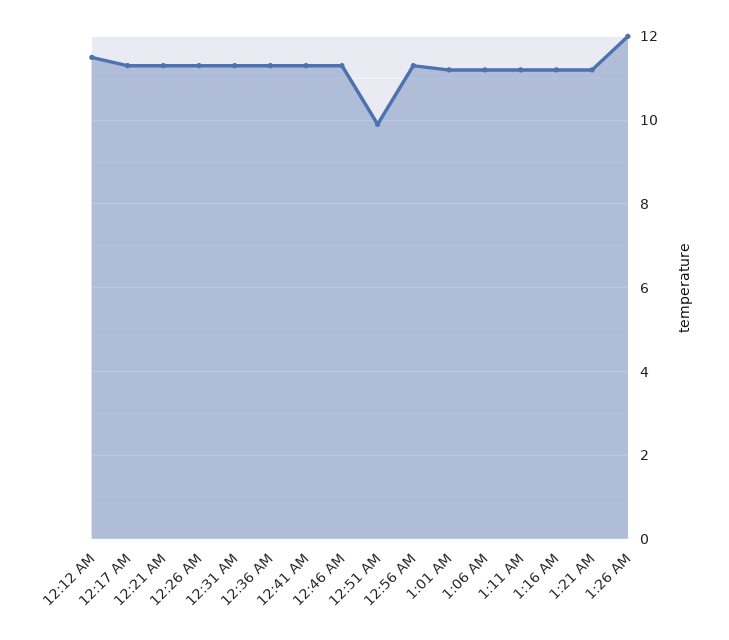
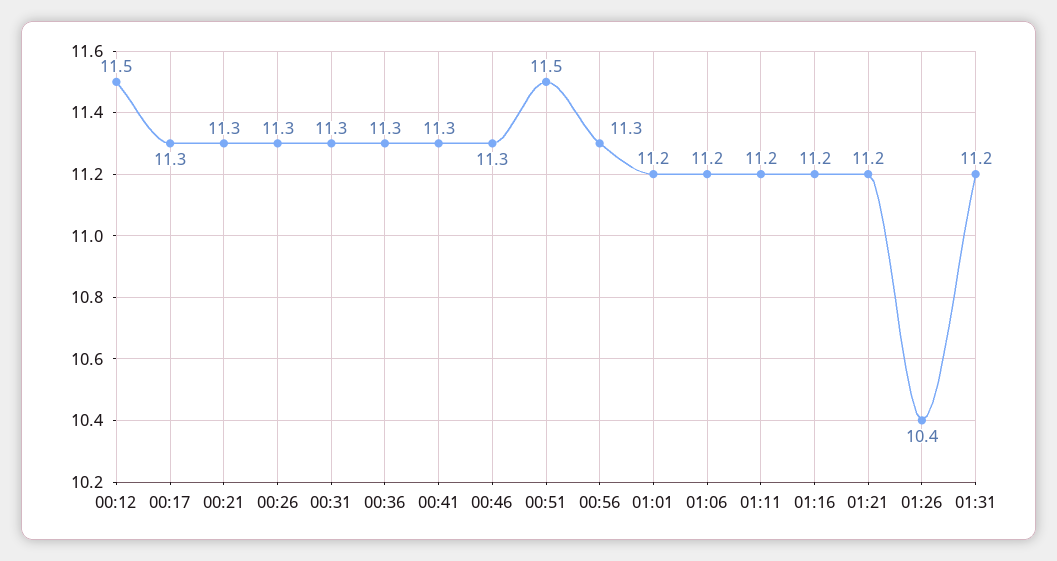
12:51 AM: 10 -> 11.5
1:26 AM: 12 -> 10.4
01:31: none -> 11.2

